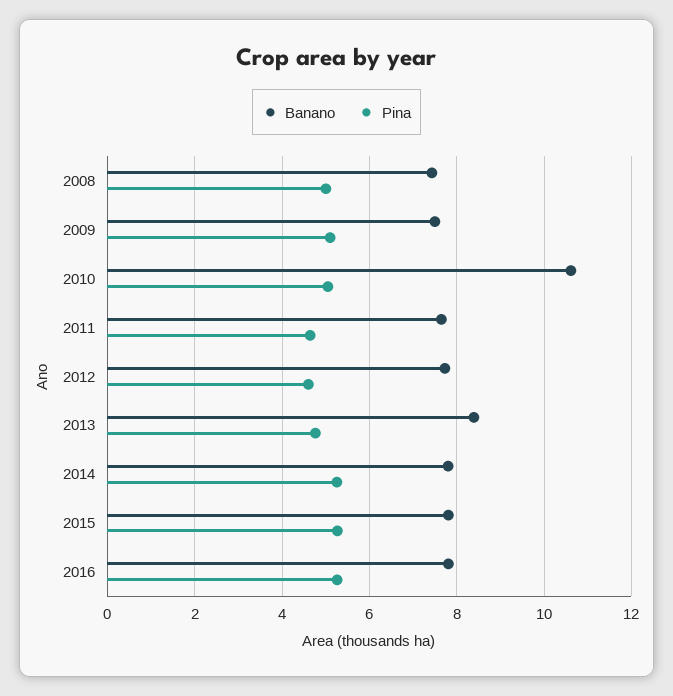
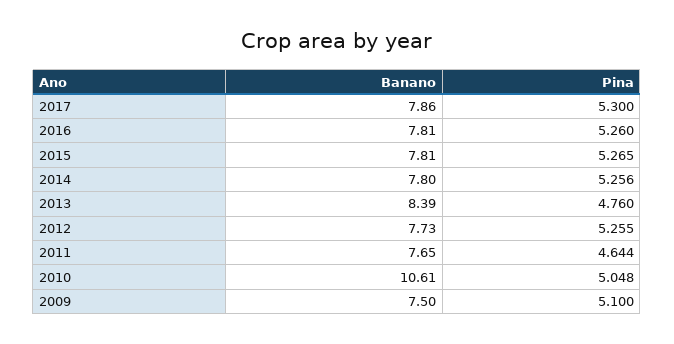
Banano, 2008: 7.4 -> none
Pina, 2008: 5 -> none
Pina, 2012: 4.6 -> 5.255
Banano, 2017: none -> 7.86
Pina, 2017: none -> 5.3

